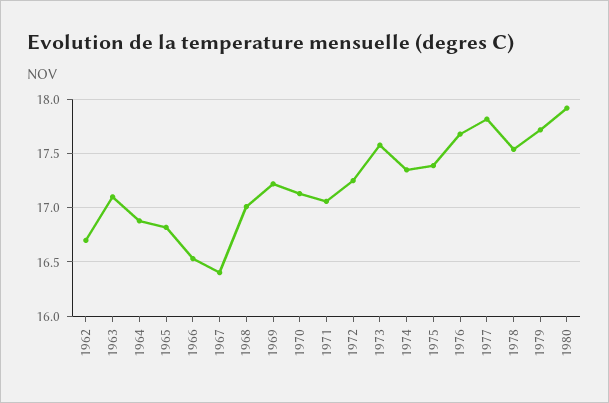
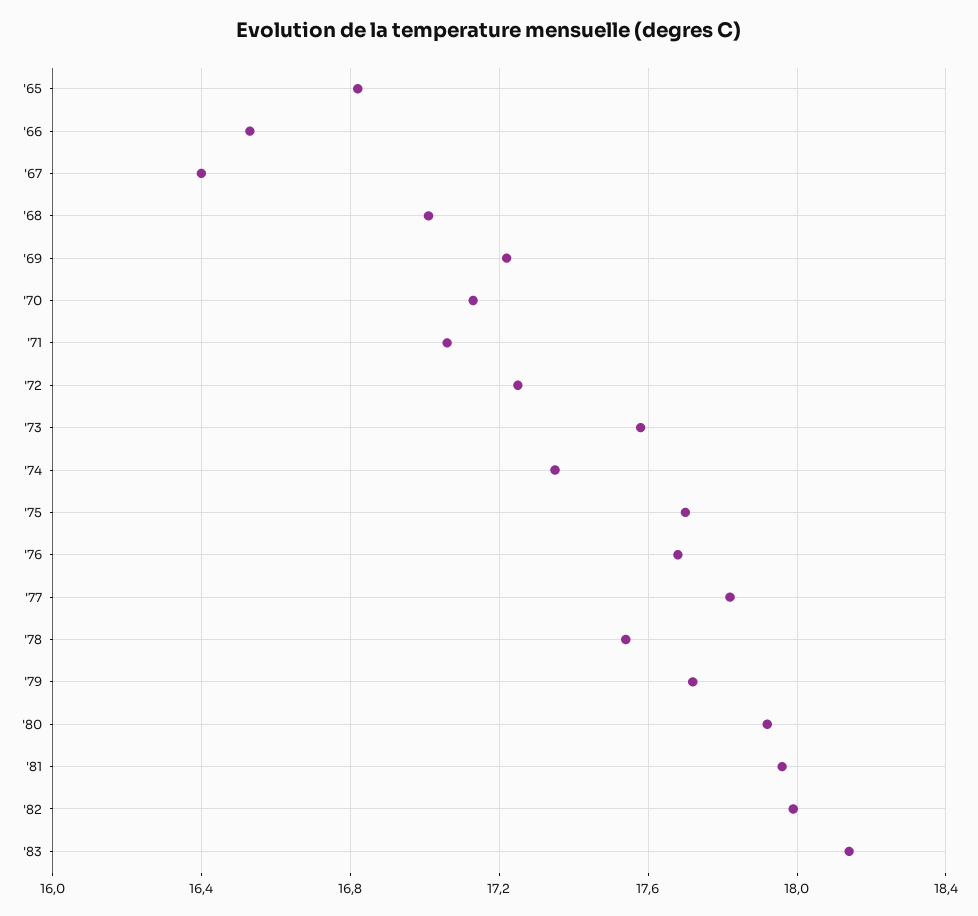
1962: 16.7 -> none
1963: 17.1 -> none
1964: 16.9 -> none
1975: 17.4 -> 17.7
'81: none -> 17.95
'82: none -> 18
'83: none -> 18.15

